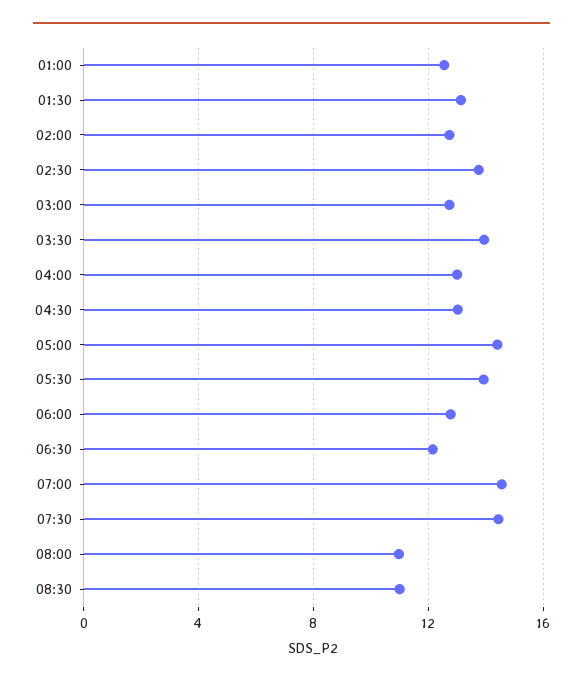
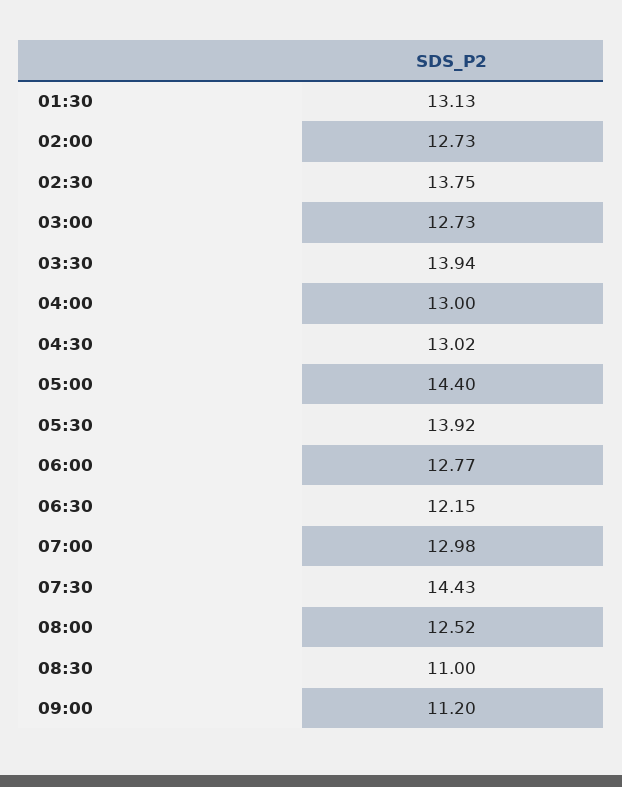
01:00: 12.5 -> none
07:00: 14.5 -> 12.98
08:00: 11 -> 12.52
09:00: none -> 11.2

